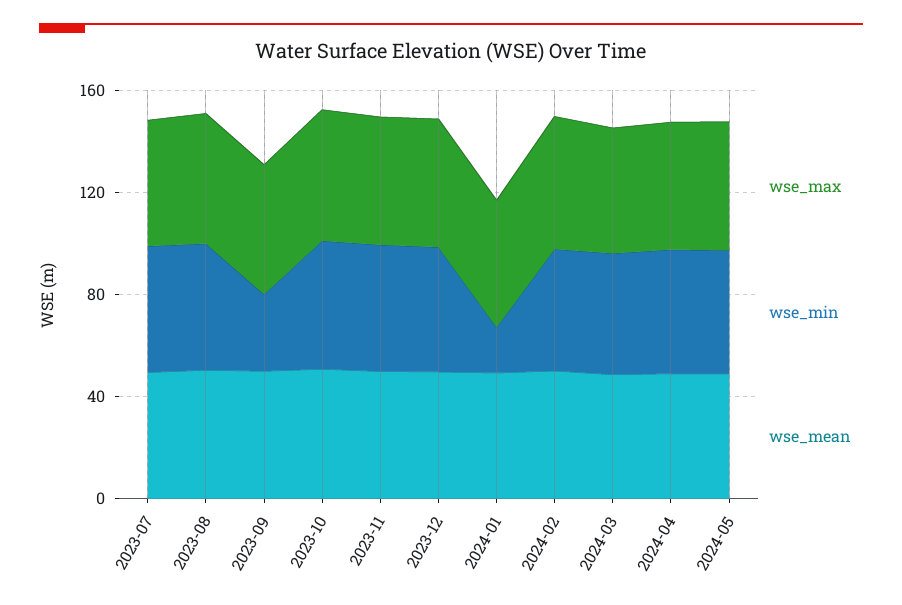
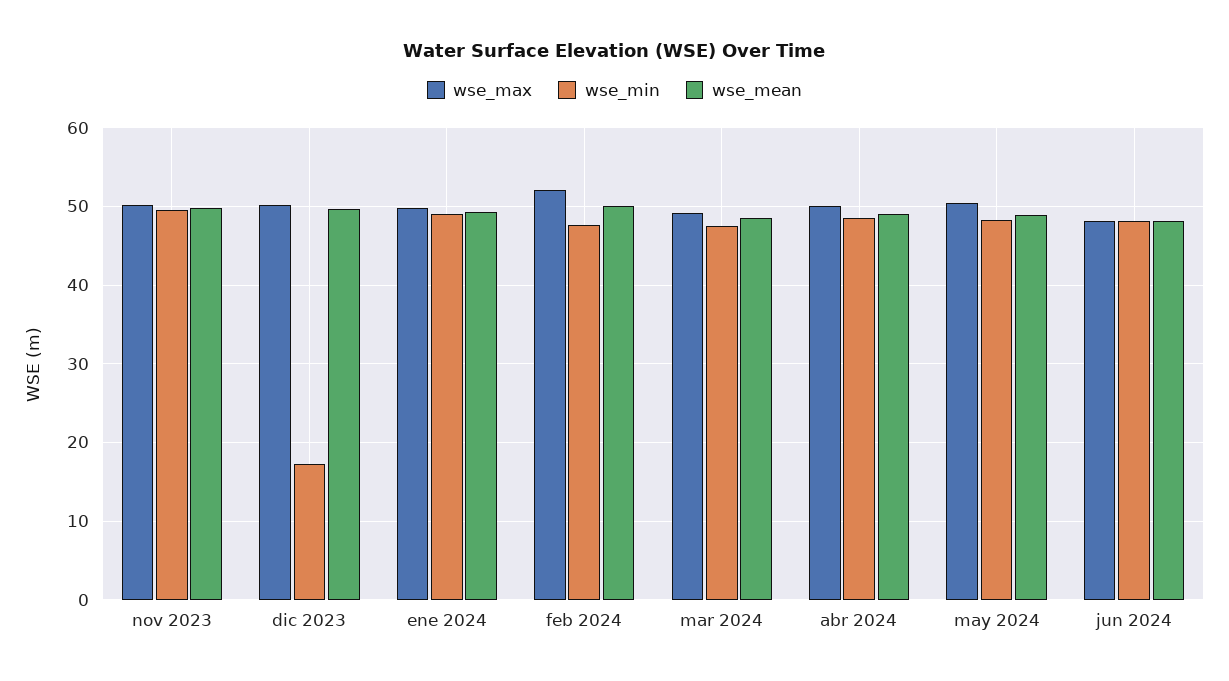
wse_max, 2023-07: 50 -> none
wse_min, 2023-07: 50 -> none
wse_mean, 2023-07: 50 -> none
wse_max, 2023-08: 50 -> none
wse_min, 2023-08: 50 -> none
wse_mean, 2023-08: 50 -> none
wse_max, 2023-09: 50 -> none
wse_min, 2023-09: 30 -> none
wse_mean, 2023-09: 50 -> none
wse_max, 2023-10: 50 -> none
wse_min, 2023-10: 50 -> none
wse_mean, 2023-10: 50 -> none
wse_min, 2023-12: 50 -> 17
wse_min, 2024-01: 20 -> 49
wse_max, jun 2024: none -> 48
wse_min, jun 2024: none -> 48
wse_mean, jun 2024: none -> 48

